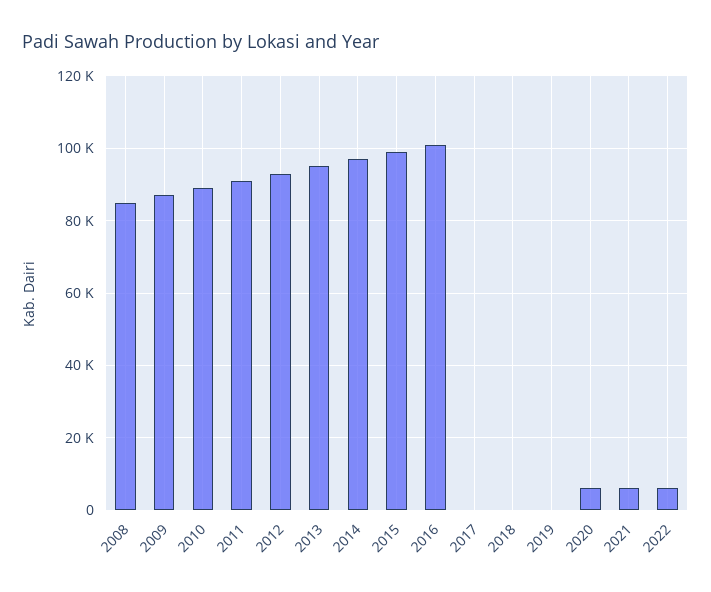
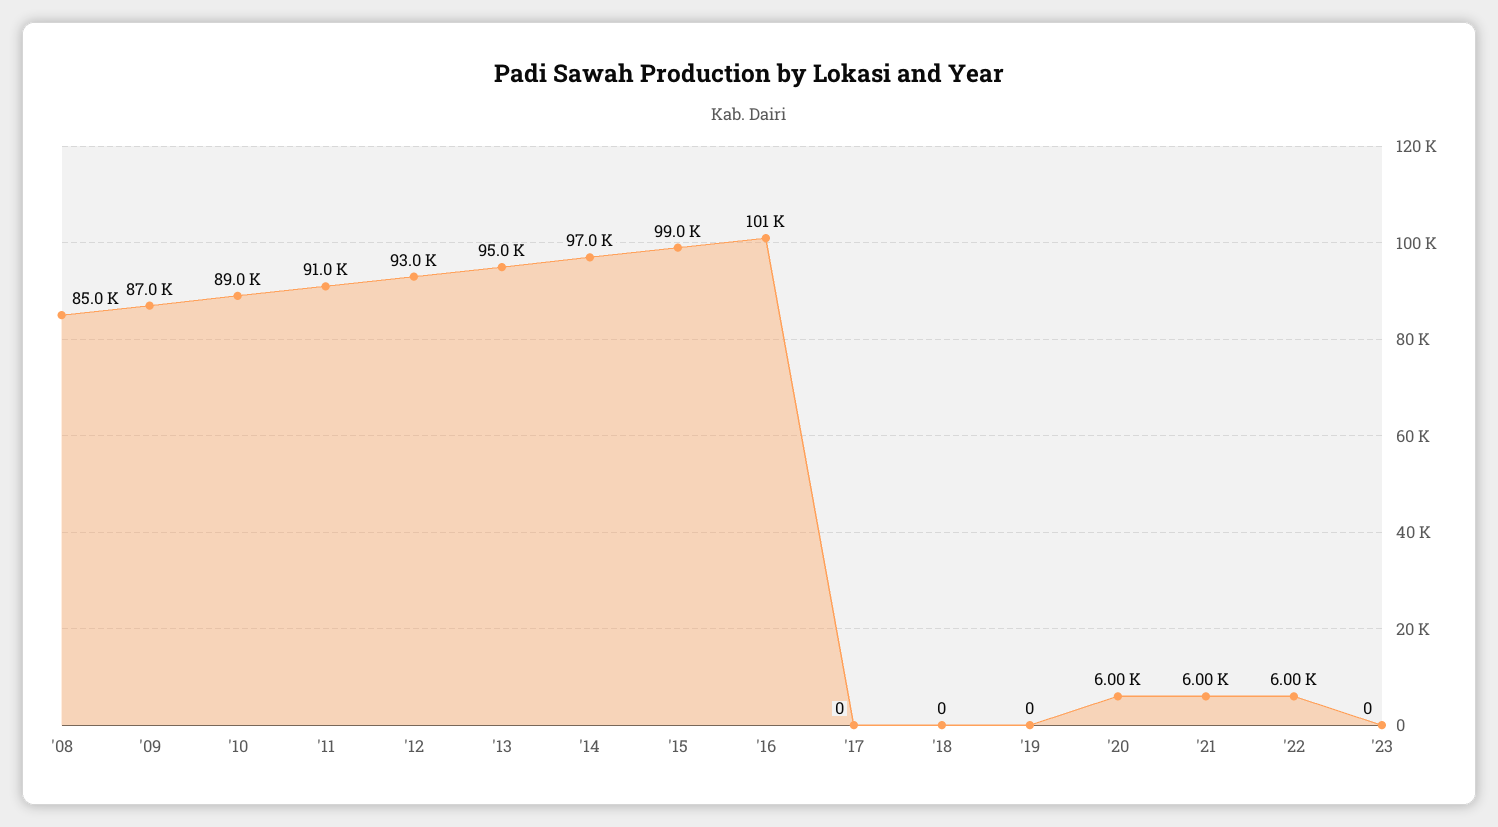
'23: none -> 0

